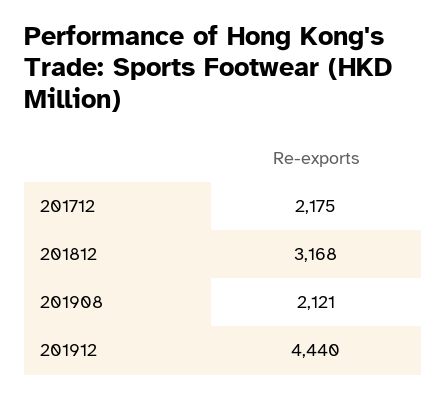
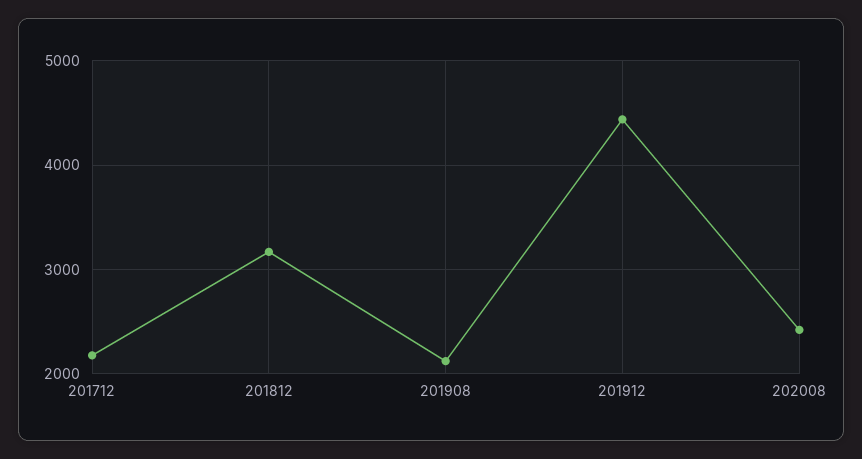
202008: none -> 2400

